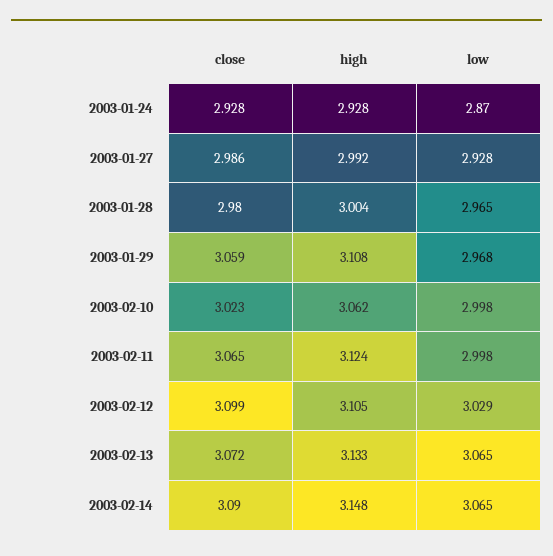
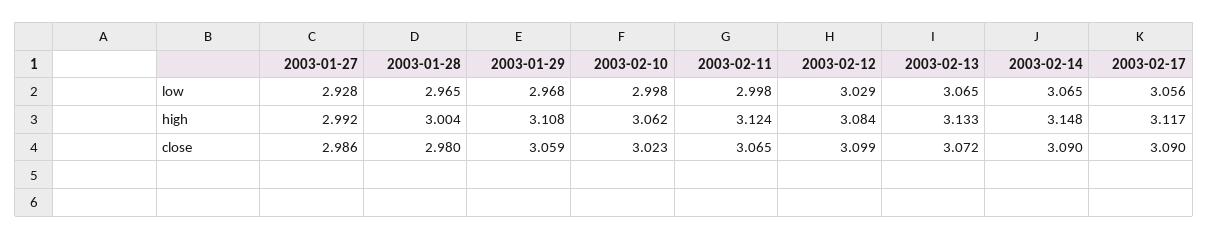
close, 2003-01-24: 2.928 -> none
high, 2003-01-24: 2.928 -> none
low, 2003-01-24: 2.87 -> none
high, 2003-02-12: 3.105 -> 3.084
low, 2003-02-17: none -> 3.056
high, 2003-02-17: none -> 3.117
close, 2003-02-17: none -> 3.09

